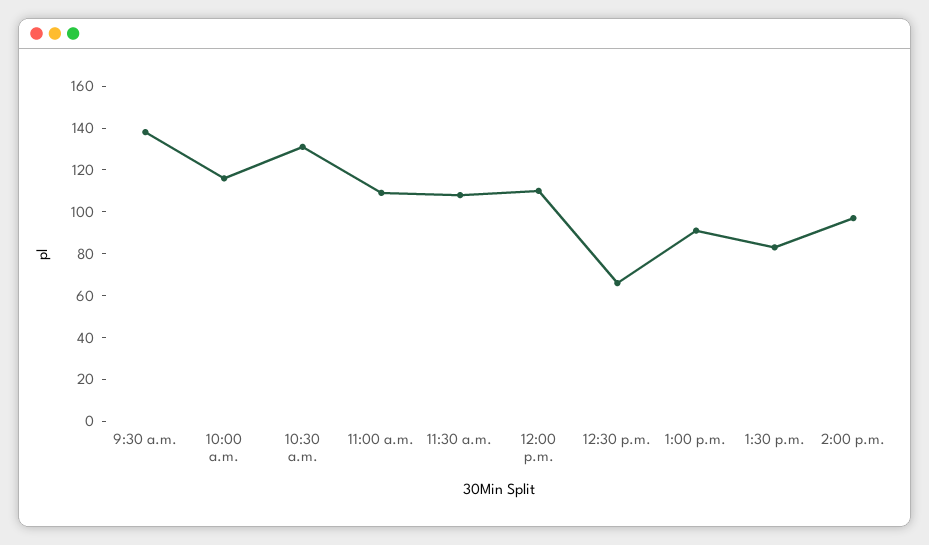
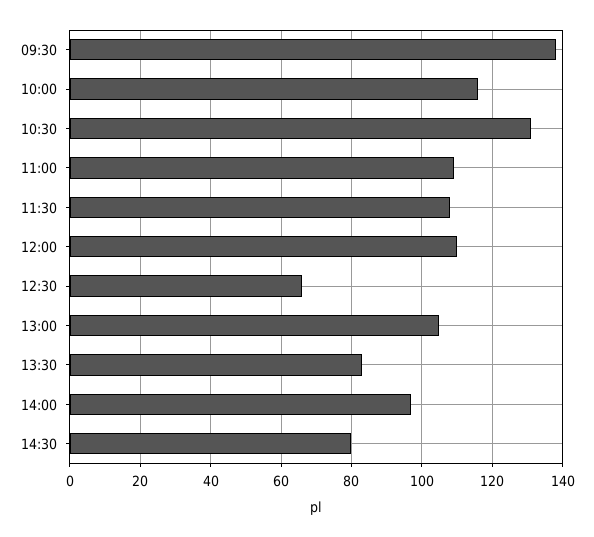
1:00 p.m.: 90 -> 105
14:30: none -> 80

